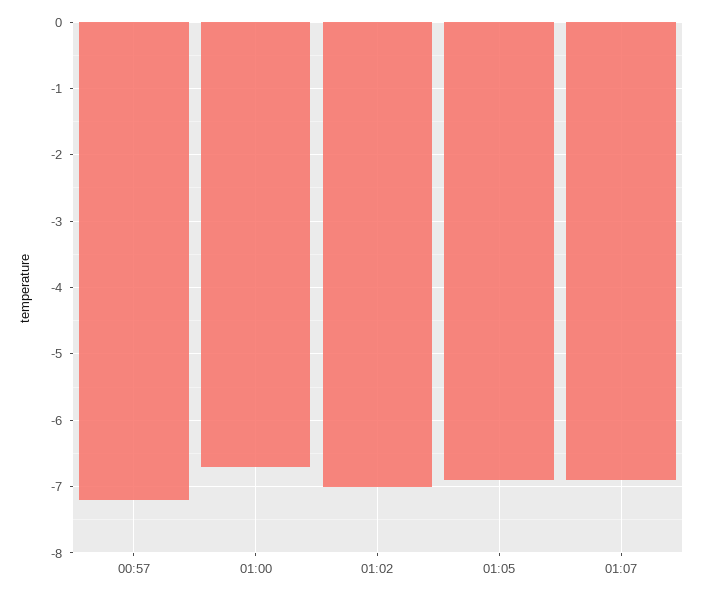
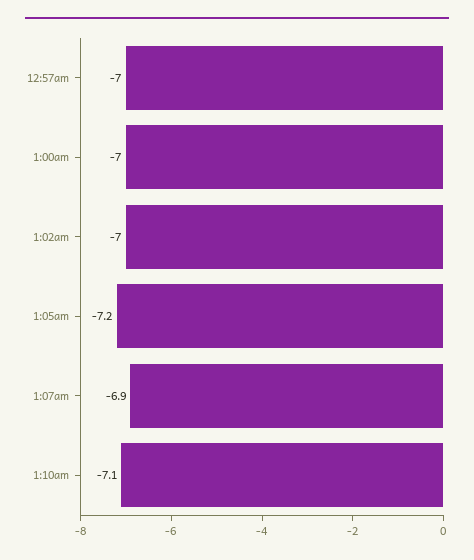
00:57: -7.2 -> -7
01:00: -6.7 -> -7
01:05: -6.9 -> -7.2
1:10am: none -> -7.1

